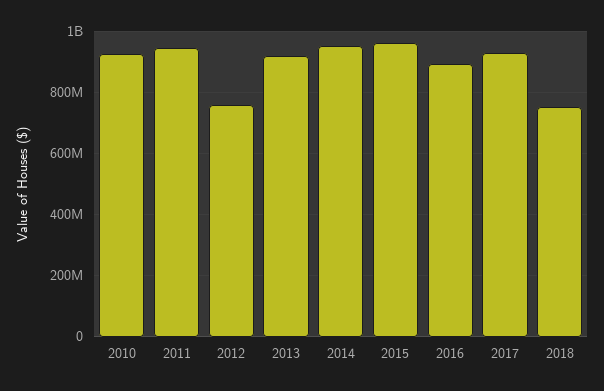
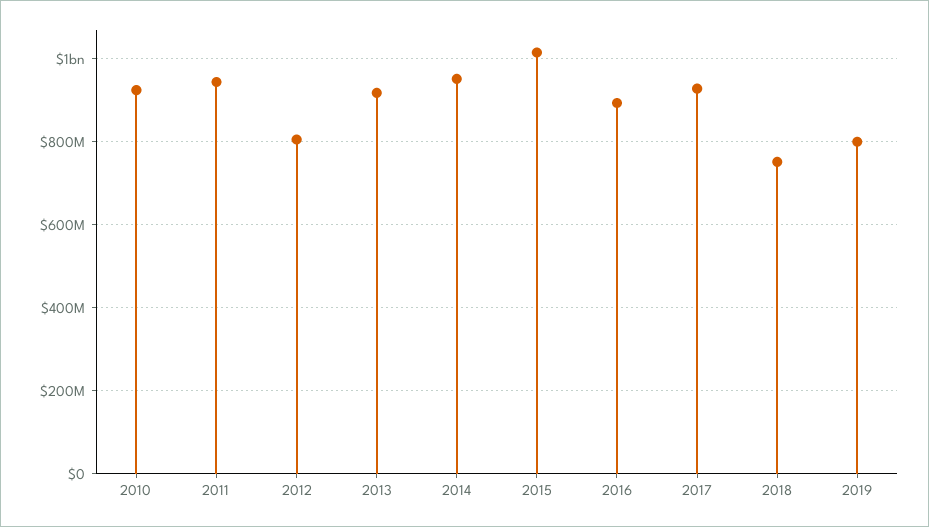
2012: 760000000 -> 800000000
2015: 960000000 -> 1020000000
2019: none -> 800000000

